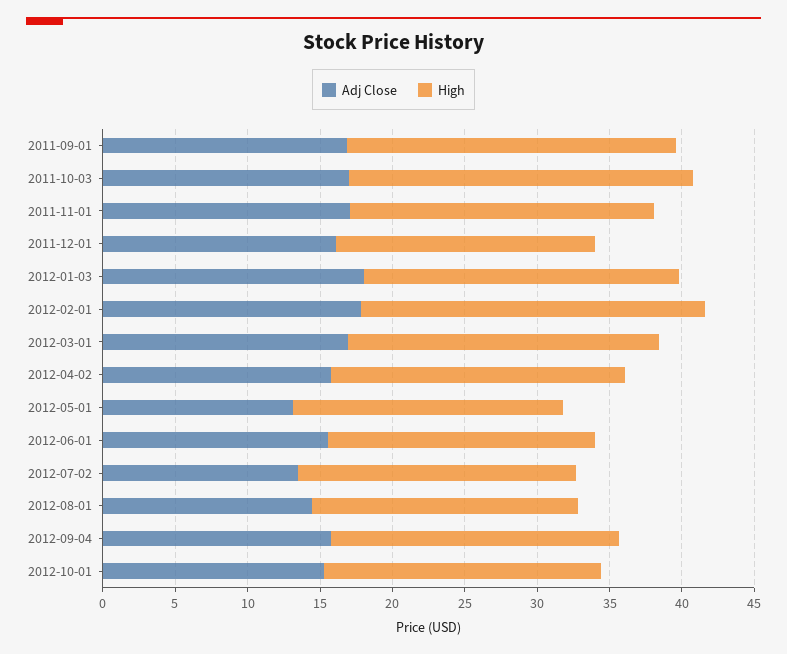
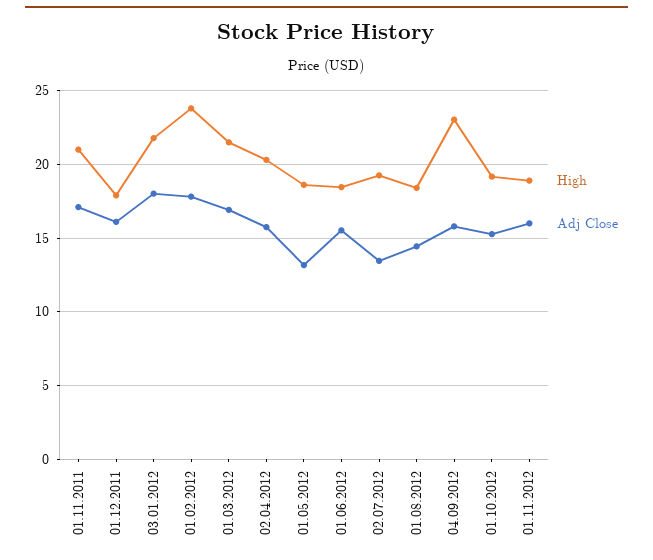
Adj Close, 2011-09-01: 17 -> none
High, 2011-09-01: 23 -> none
Adj Close, 2011-10-03: 17 -> none
High, 2011-10-03: 24 -> none
High, 2012-09-04: 20 -> 23
High, 01.11.2012: none -> 19
Adj Close, 01.11.2012: none -> 16

